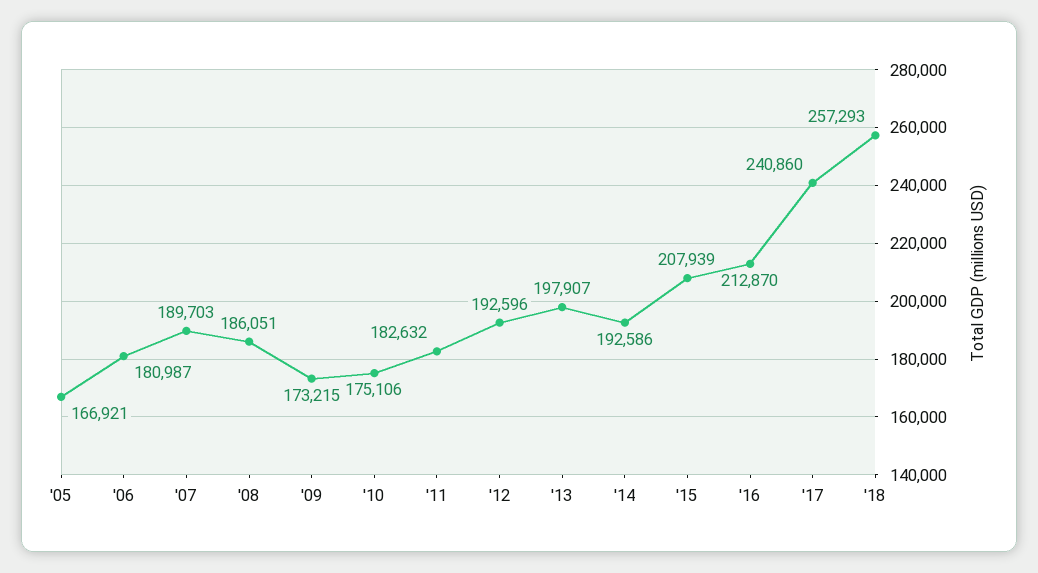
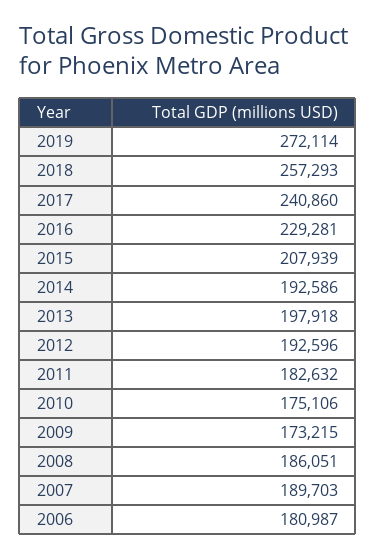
'05: 166921 -> none
'13: 197907 -> 197918
'16: 212870 -> 229281
2019: none -> 272114

